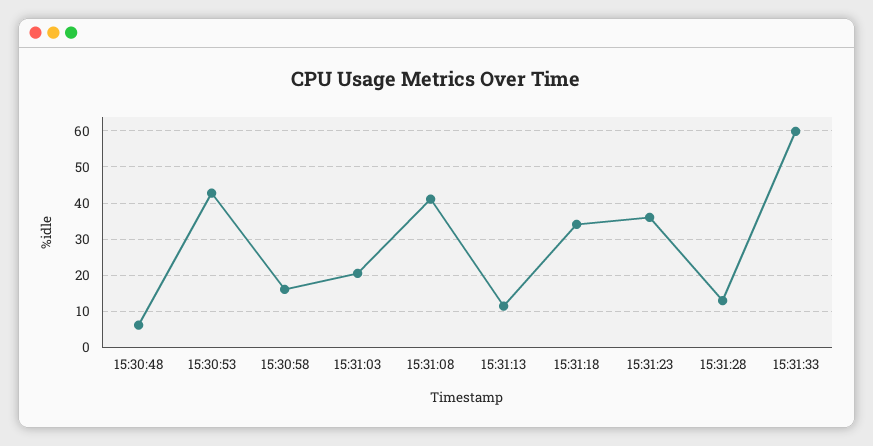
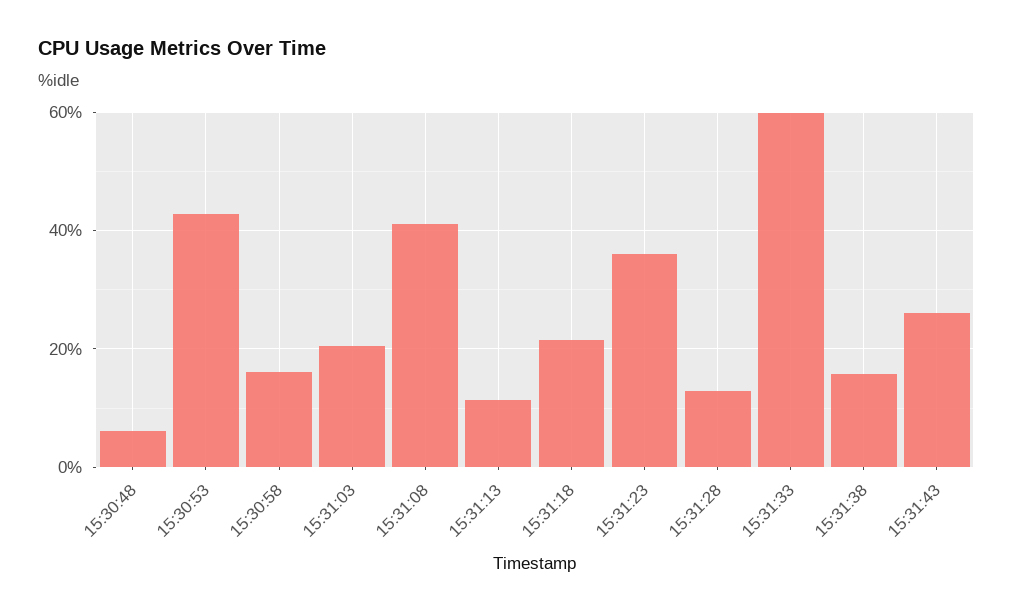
15:31:18: 34 -> 22
15:31:38: none -> 16
15:31:43: none -> 26

